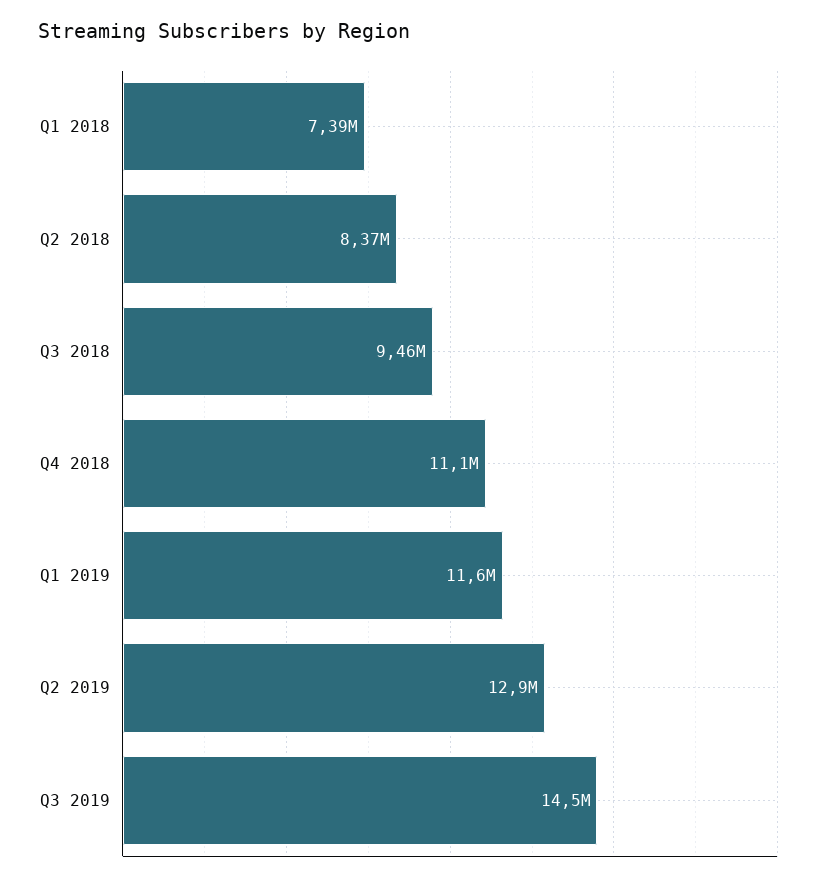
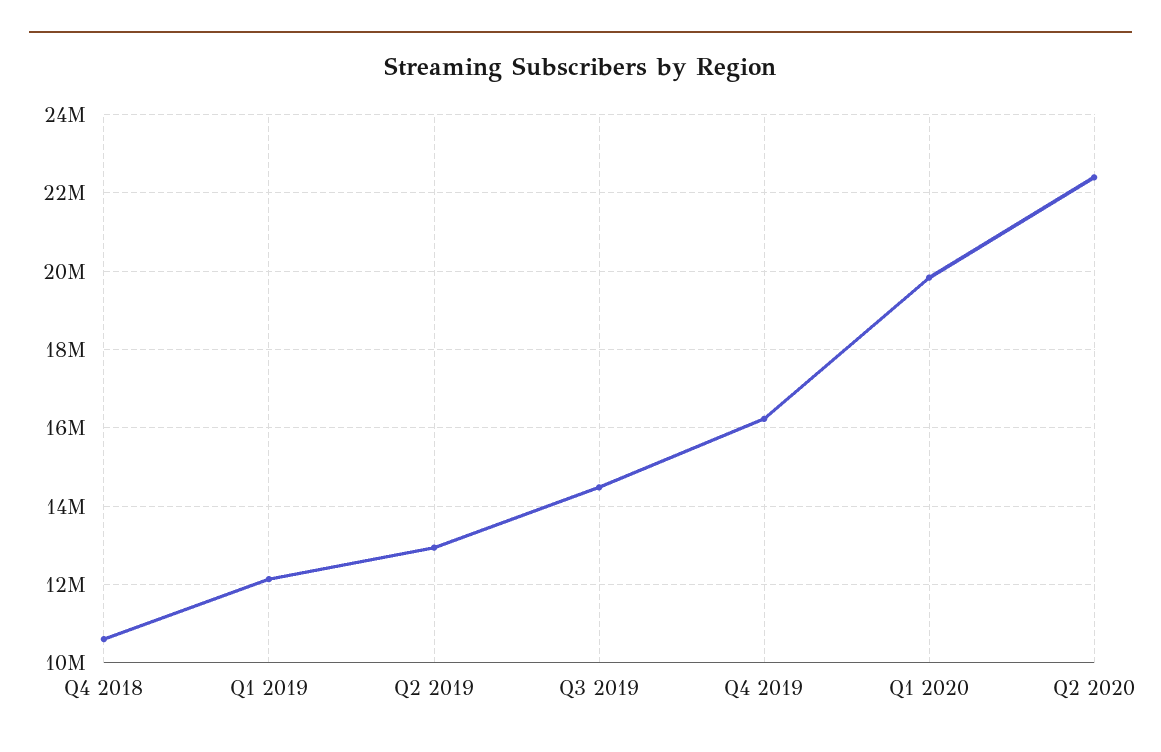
Q1 2018: 7390000 -> none
Q2 2018: 8370000 -> none
Q3 2018: 9460000 -> none
Q4 2018: 11100000 -> 10600000
Q1 2019: 11600000 -> 12200000
Q4 2019: none -> 16200000
Q1 2020: none -> 19800000
Q2 2020: none -> 22400000

